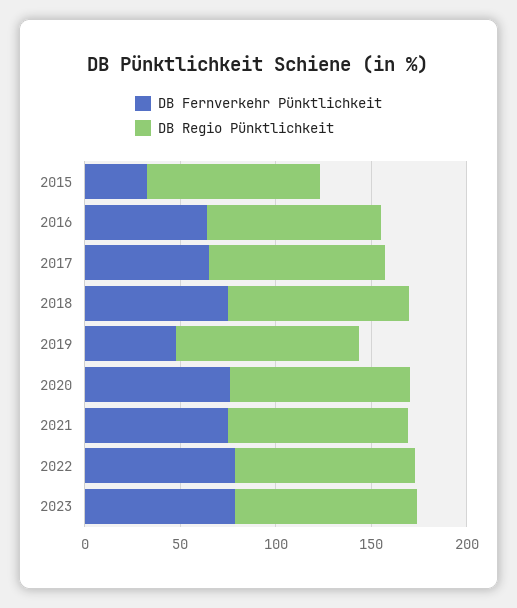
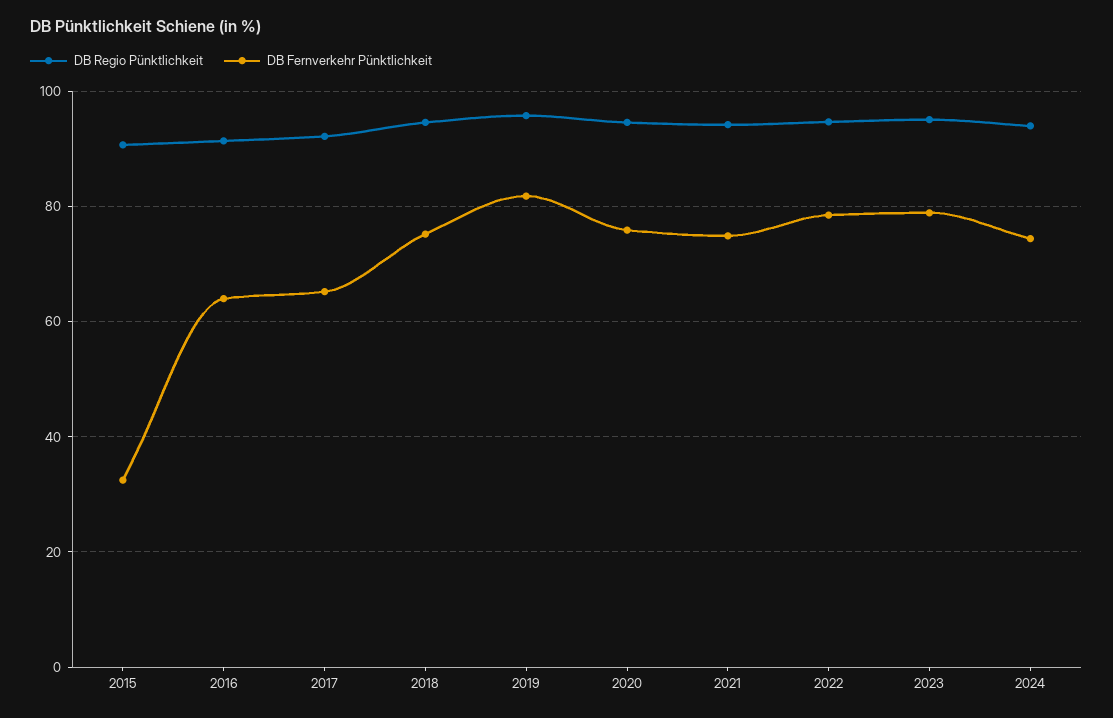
DB Fernverkehr Pünktlichkeit, 2019: 50 -> 82
DB Regio Pünktlichkeit, 2024: none -> 94
DB Fernverkehr Pünktlichkeit, 2024: none -> 74

